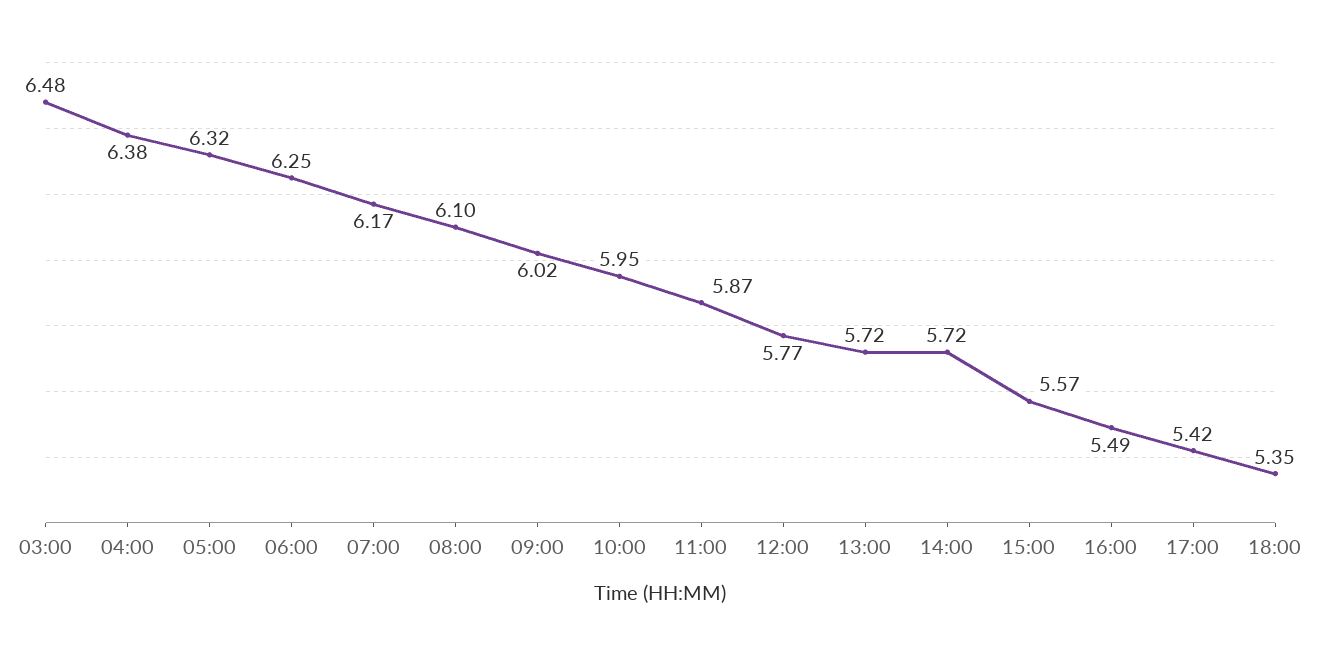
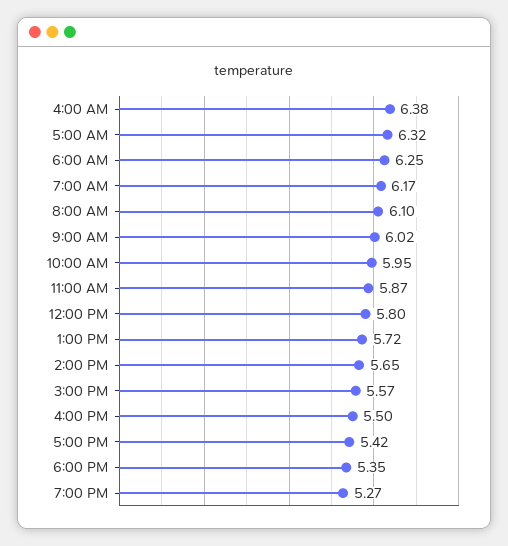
03:00: 6.48 -> none
12:00: 5.77 -> 5.8
14:00: 5.72 -> 5.65
16:00: 5.49 -> 5.5
7:00 PM: none -> 5.27

